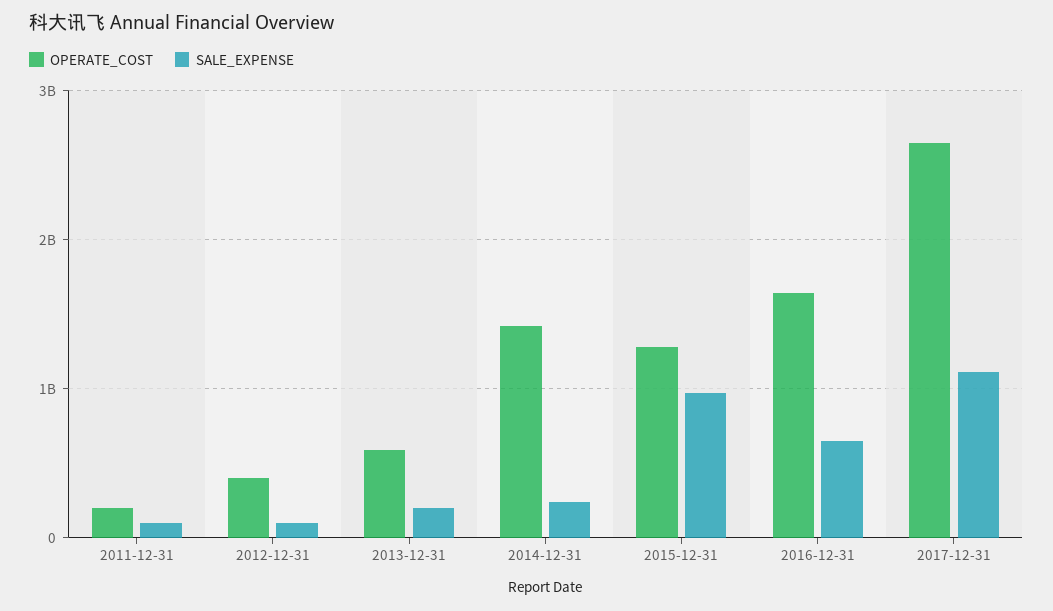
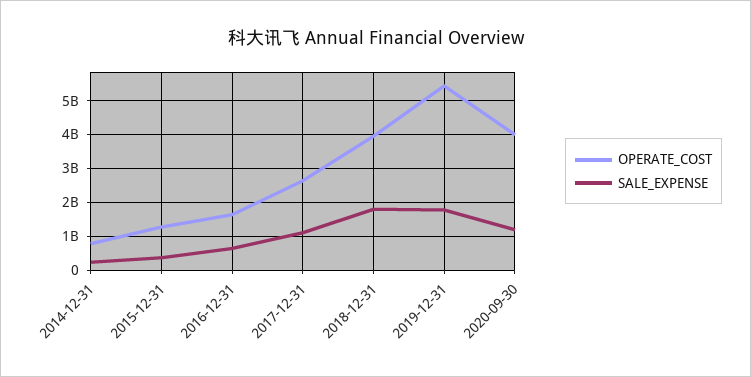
OPERATE_COST, 2011-12-31: 200000000 -> none
SALE_EXPENSE, 2011-12-31: 100000000 -> none
OPERATE_COST, 2012-12-31: 400000000 -> none
SALE_EXPENSE, 2012-12-31: 100000000 -> none
OPERATE_COST, 2013-12-31: 600000000 -> none
SALE_EXPENSE, 2013-12-31: 200000000 -> none
OPERATE_COST, 2014-12-31: 1400000000 -> 800000000
SALE_EXPENSE, 2015-12-31: 1000000000 -> 400000000
OPERATE_COST, 2018-12-31: none -> 4000000000
SALE_EXPENSE, 2018-12-31: none -> 1800000000
OPERATE_COST, 2019-12-31: none -> 5400000000
SALE_EXPENSE, 2019-12-31: none -> 1800000000
OPERATE_COST, 2020-09-30: none -> 4000000000
SALE_EXPENSE, 2020-09-30: none -> 1200000000

